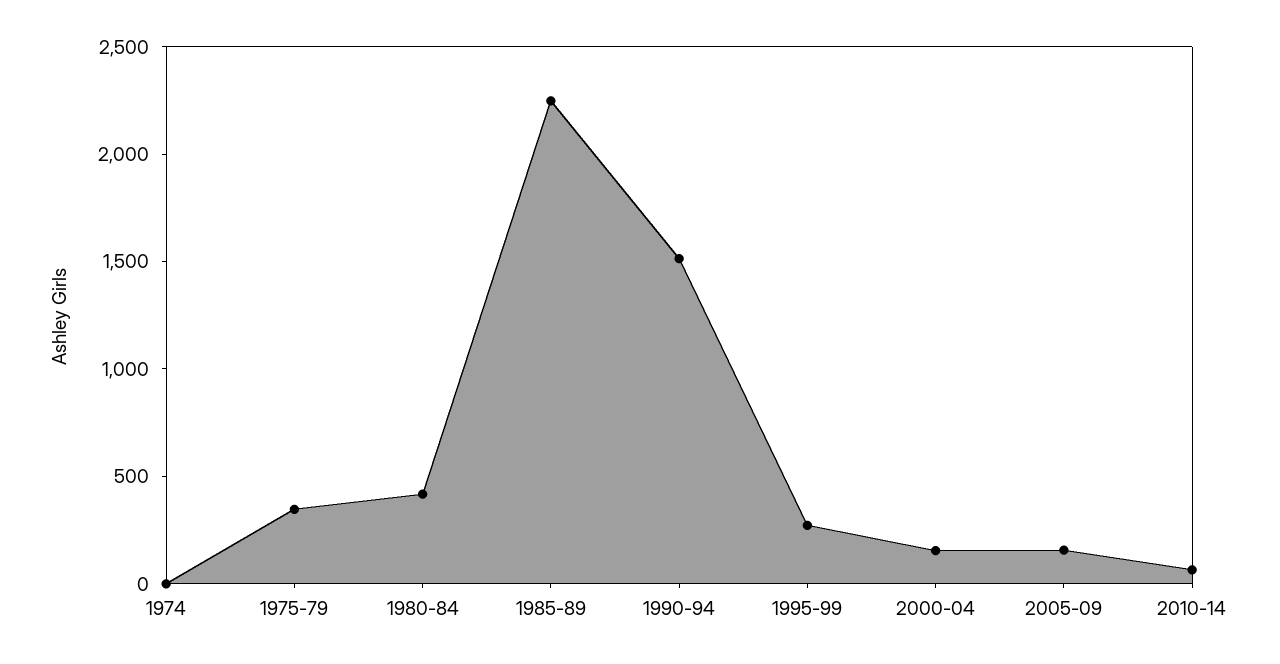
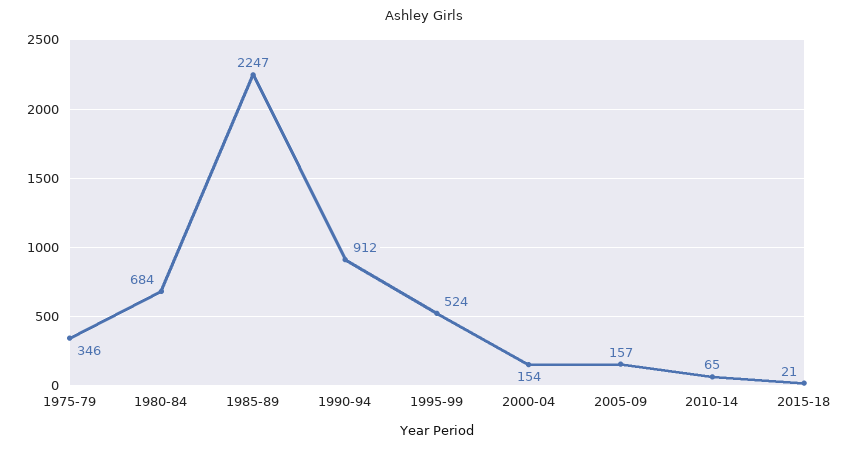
1974: 0 -> none
1980-84: 400 -> 684
1990-94: 1500 -> 912
1995-99: 300 -> 524
2015-18: none -> 21

